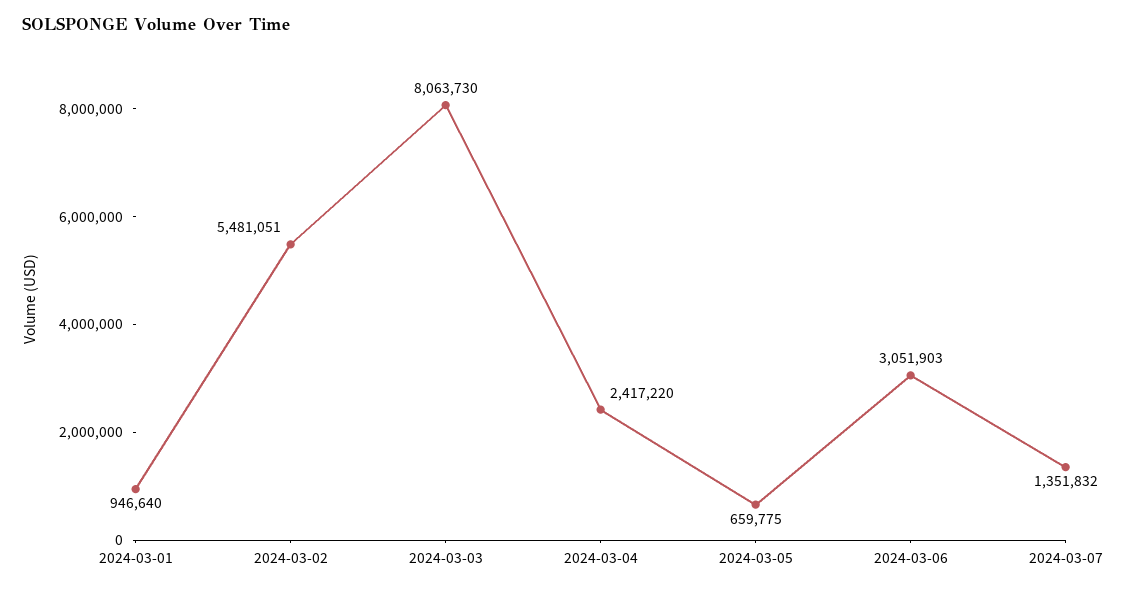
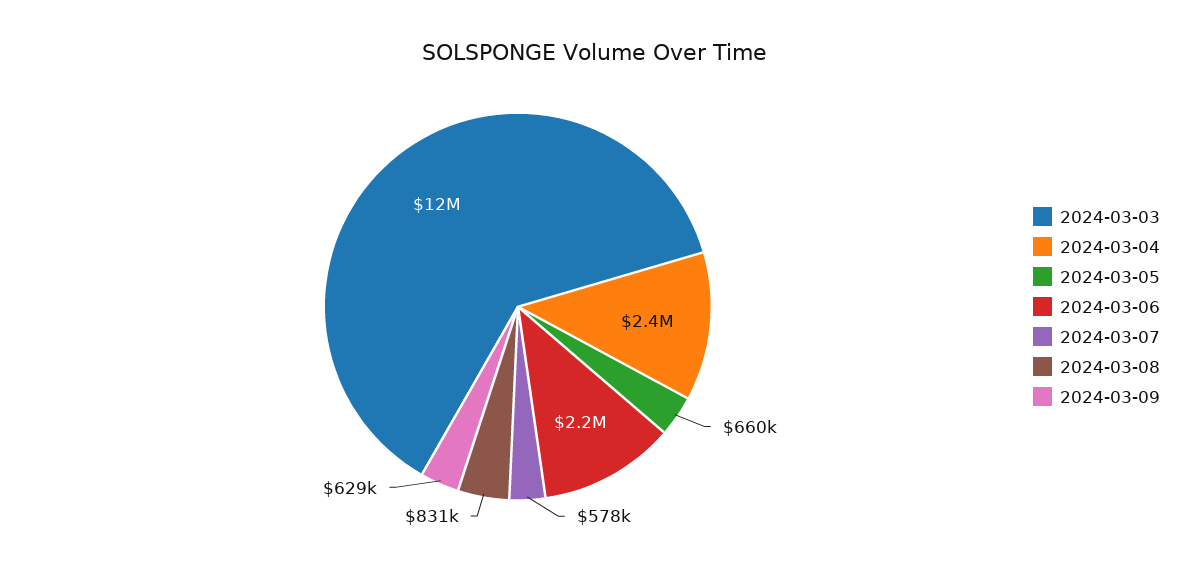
2024-03-01: 946640 -> none
2024-03-02: 5481051 -> none
2024-03-03: 8063730 -> 12000000
2024-03-06: 3051903 -> 2200000
2024-03-07: 1351832 -> 578000
2024-03-08: none -> 831000
2024-03-09: none -> 629000

